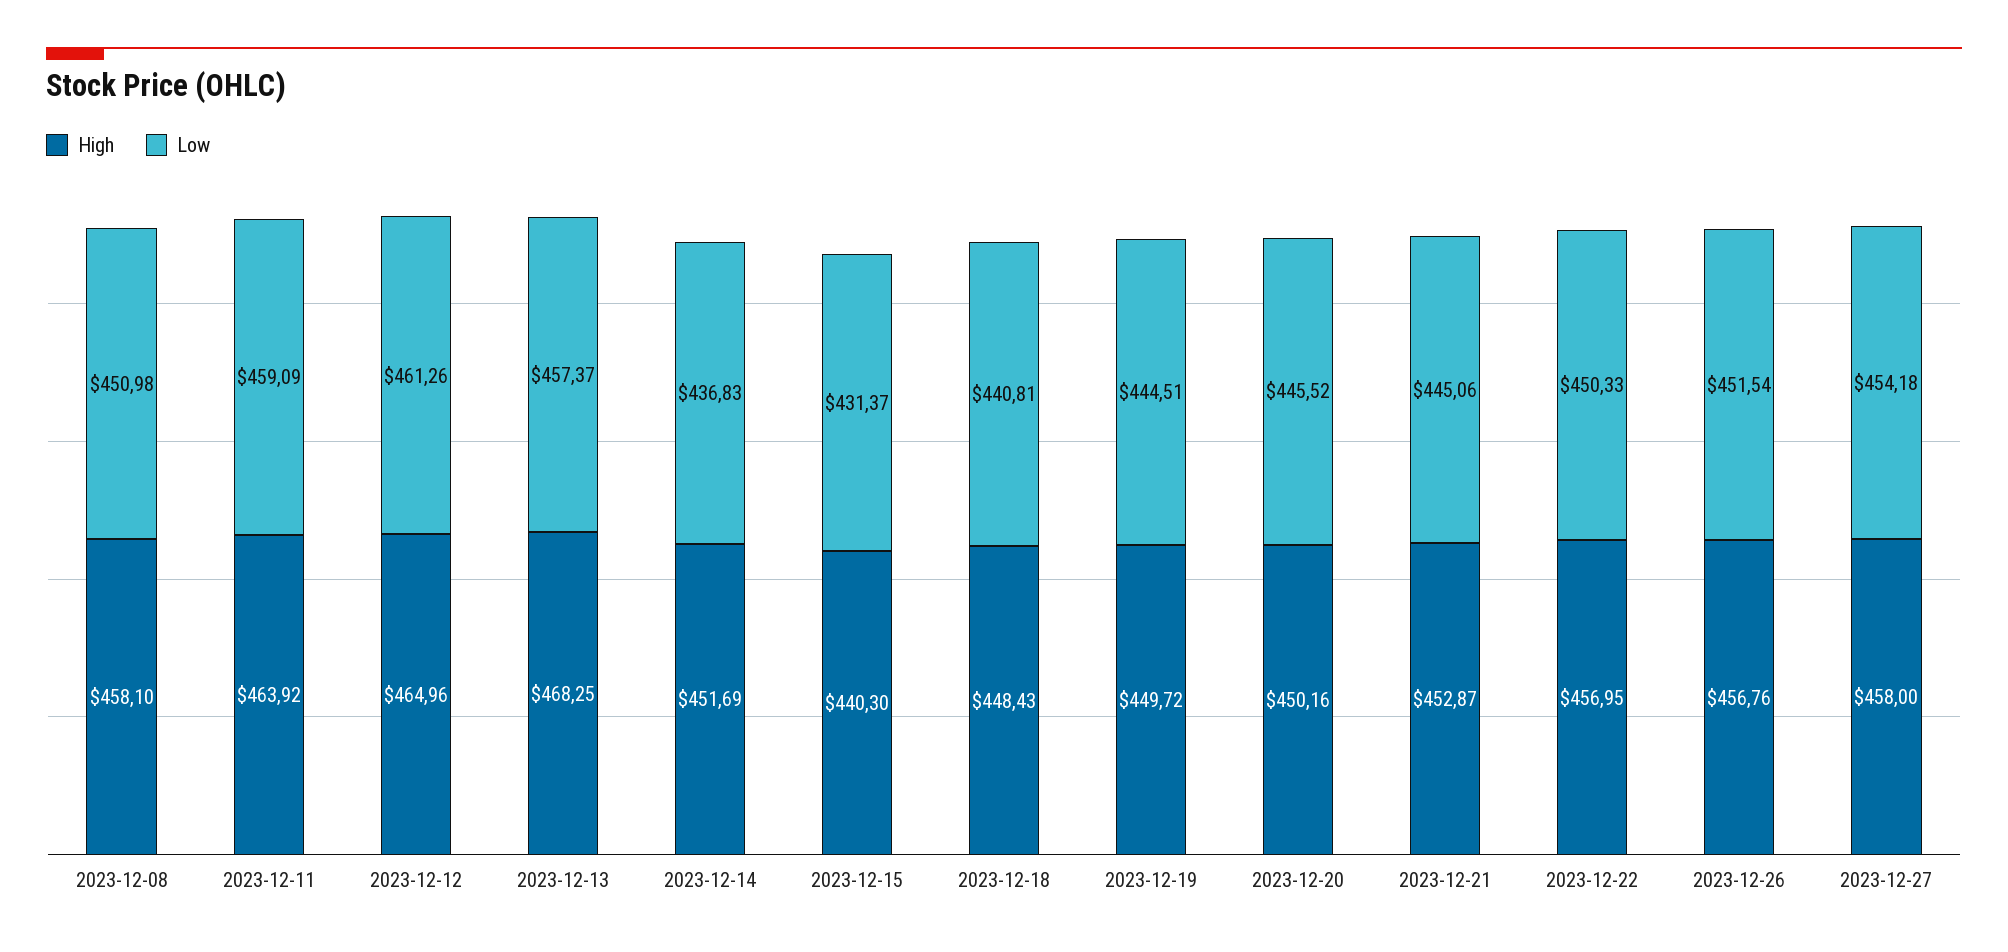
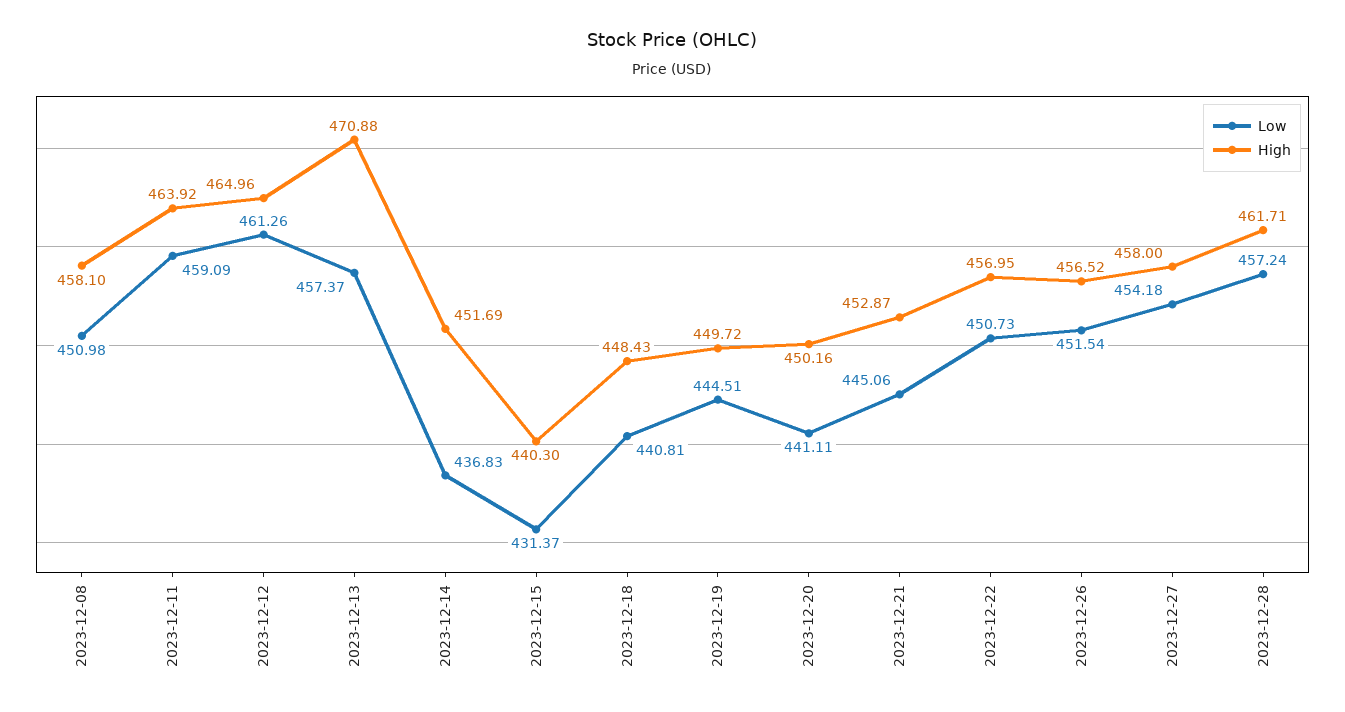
High, 2023-12-13: 468.25 -> 470.88
Low, 2023-12-20: 445.52 -> 441.11
Low, 2023-12-22: 450.33 -> 450.73
High, 2023-12-26: 456.76 -> 456.52
Low, 2023-12-28: none -> 457.24
High, 2023-12-28: none -> 461.71

